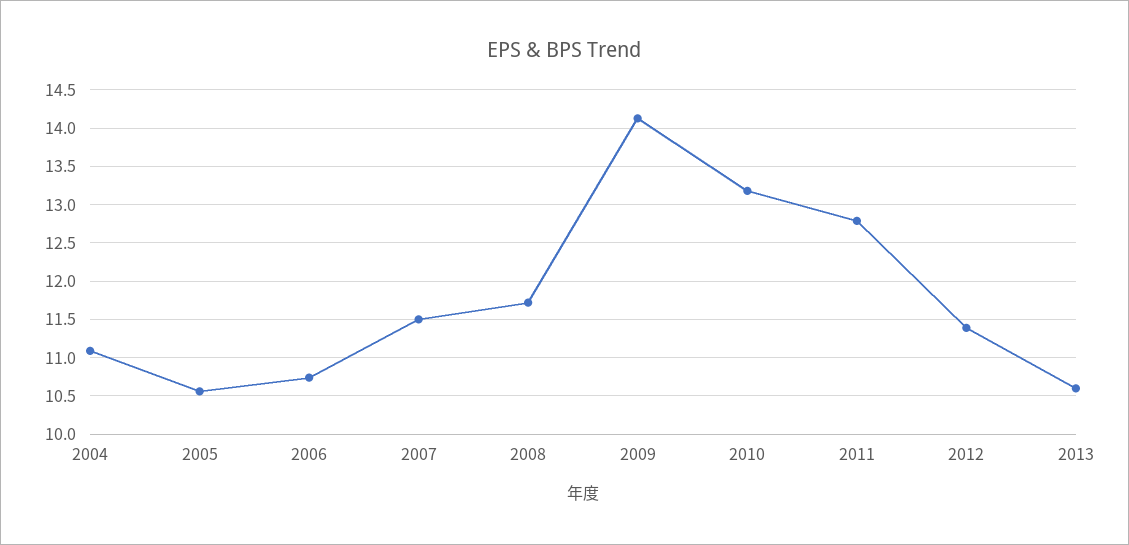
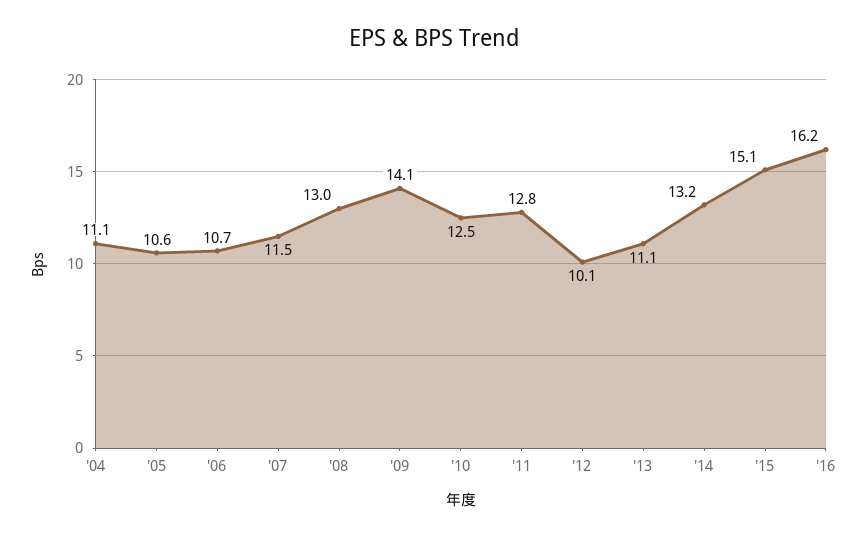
2008: 11.7 -> 13
2010: 13.2 -> 12.5
2012: 11.4 -> 10.1
2013: 10.6 -> 11.1
'14: none -> 13.2
'15: none -> 15.1
'16: none -> 16.2

